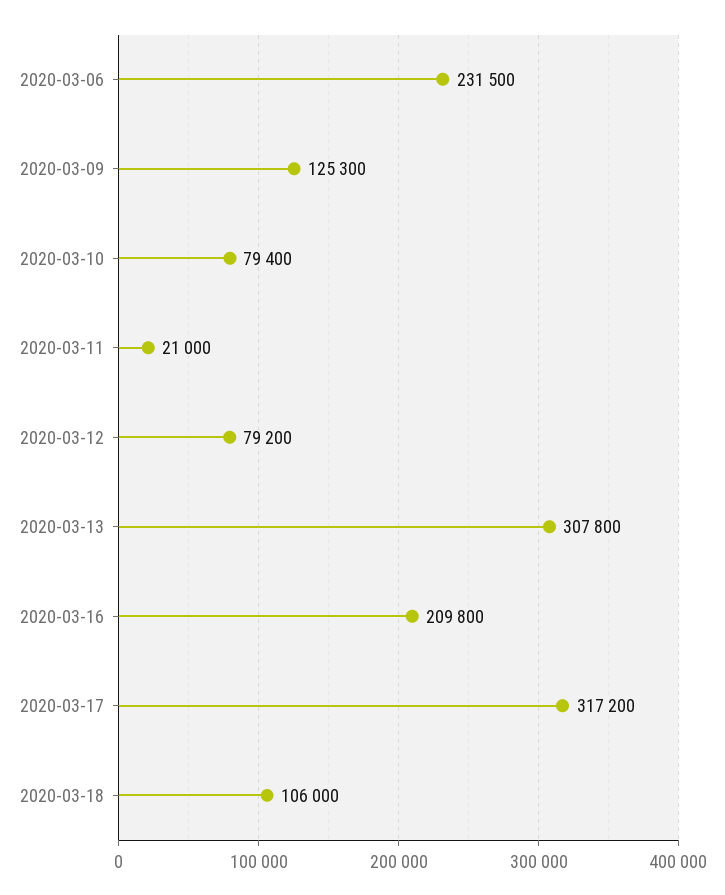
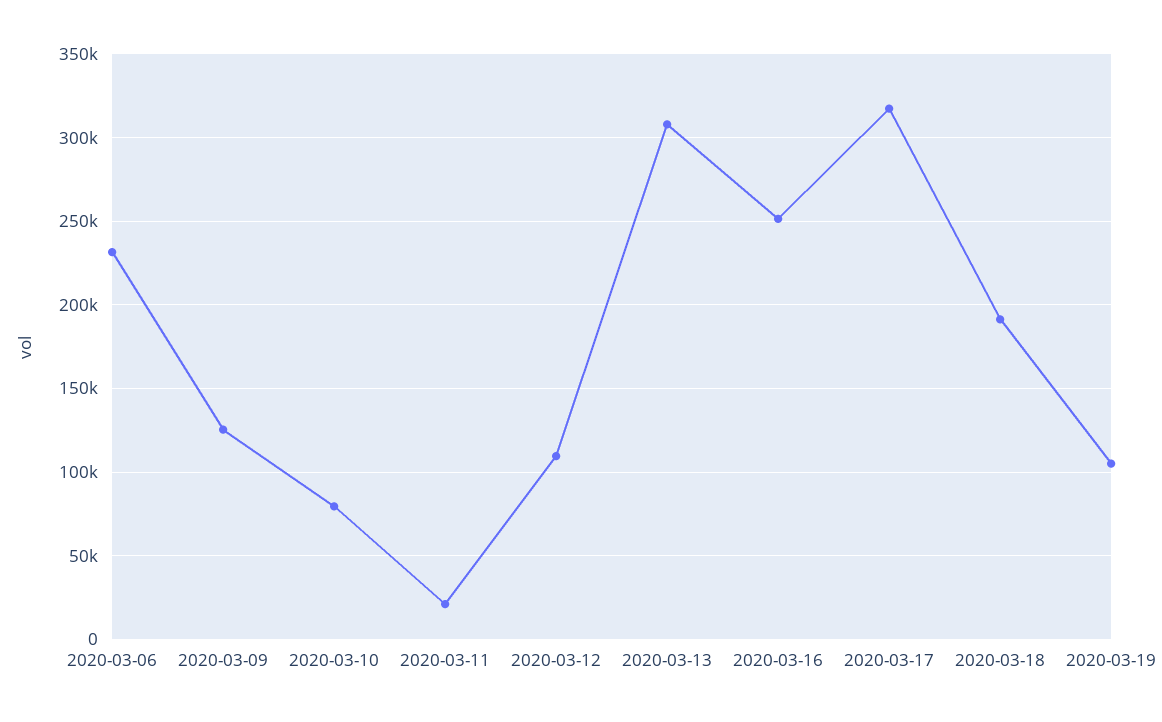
2020-03-12: 79200 -> 110000
2020-03-16: 209800 -> 250000
2020-03-18: 106000 -> 190000
2020-03-19: none -> 105000

